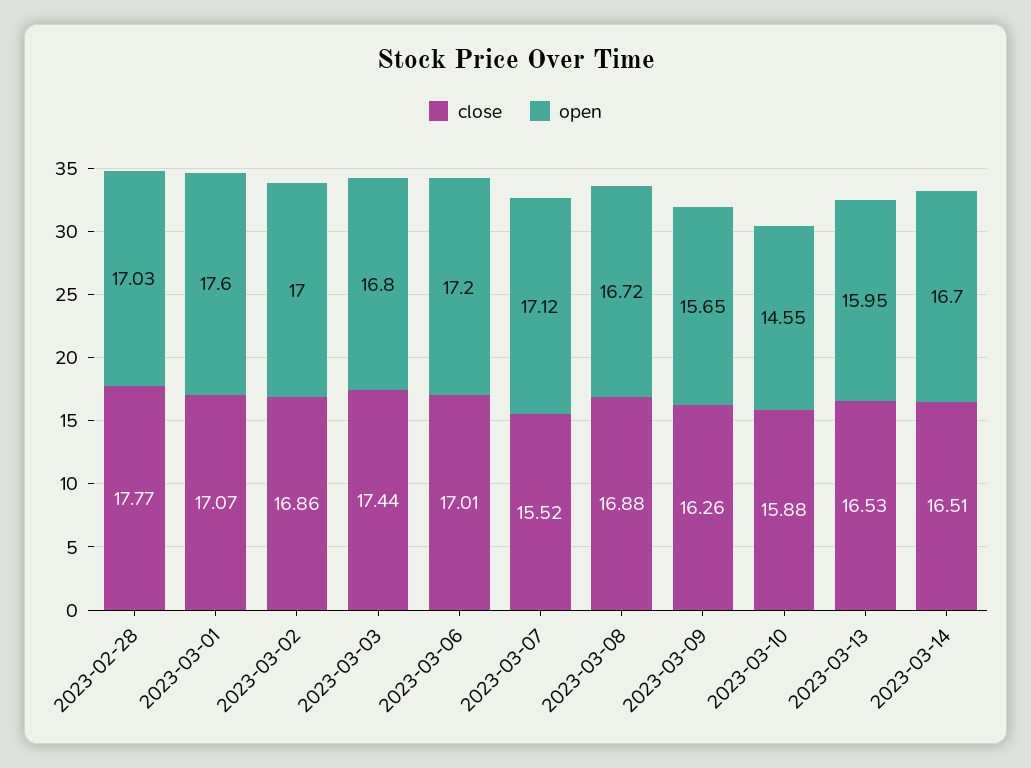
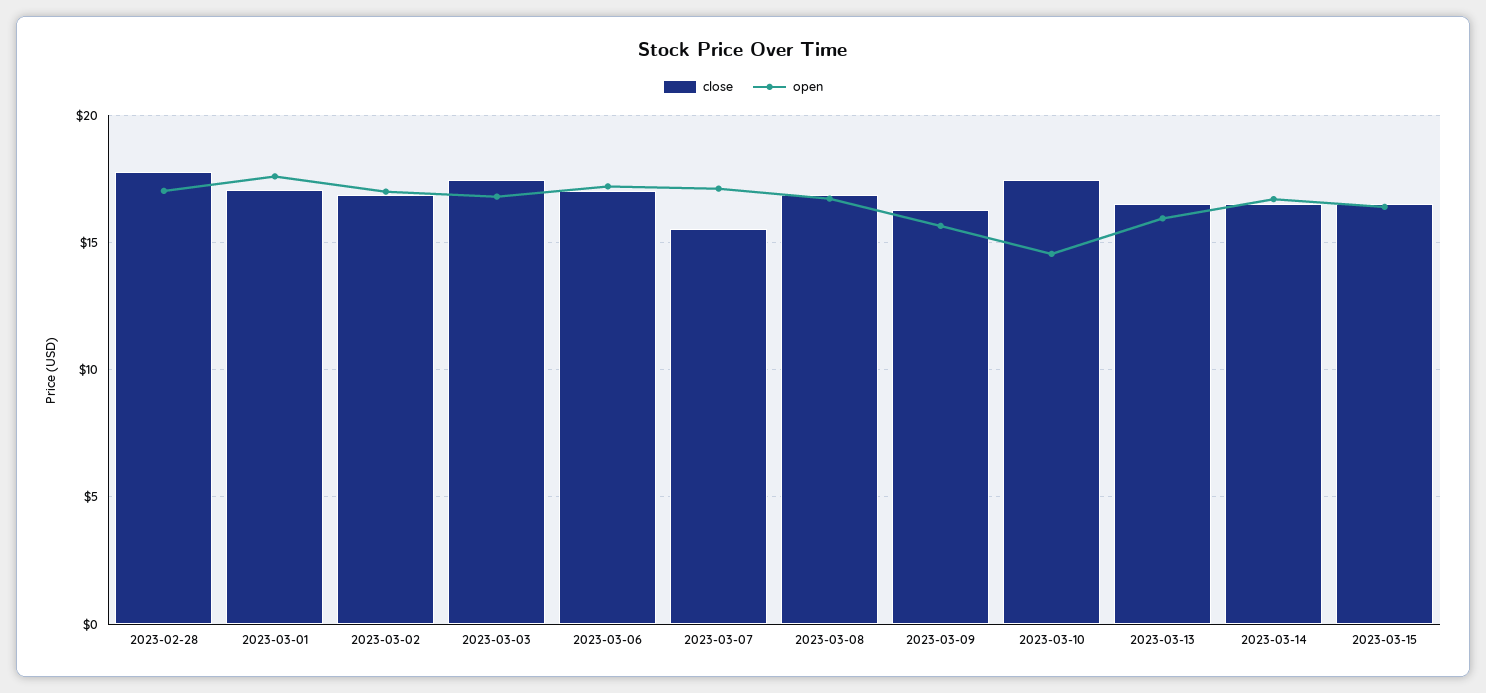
close, 2023-03-10: 15.88 -> 17.5
close, 2023-03-15: none -> 16.5
open, 2023-03-15: none -> 16.5

